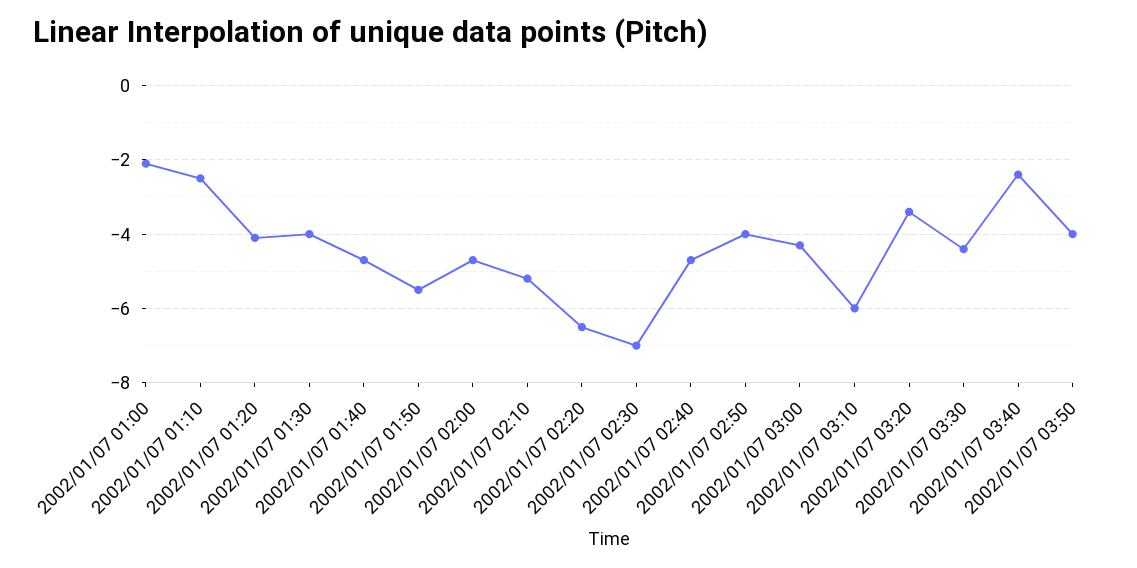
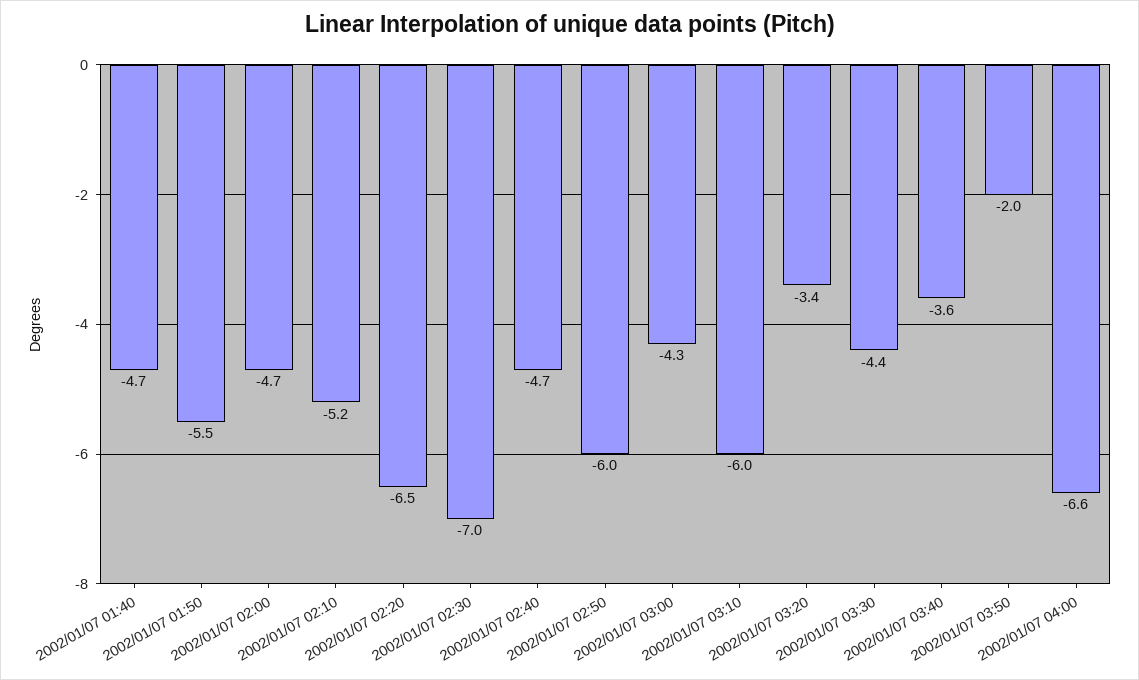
2002/01/07 01:00: -2 -> none
2002/01/07 01:10: -2.5 -> none
2002/01/07 01:20: -4 -> none
2002/01/07 01:30: -4 -> none
2002/01/07 02:50: -4 -> -6
2002/01/07 03:40: -2.5 -> -3.6
2002/01/07 03:50: -4 -> -2
2002/01/07 04:00: none -> -6.6

